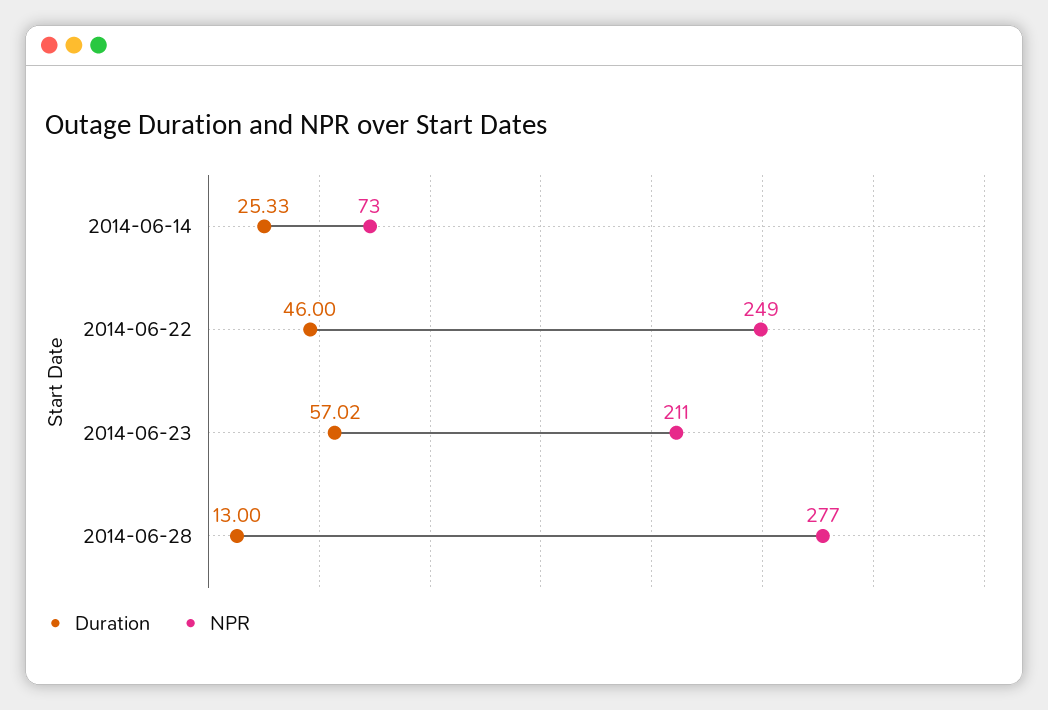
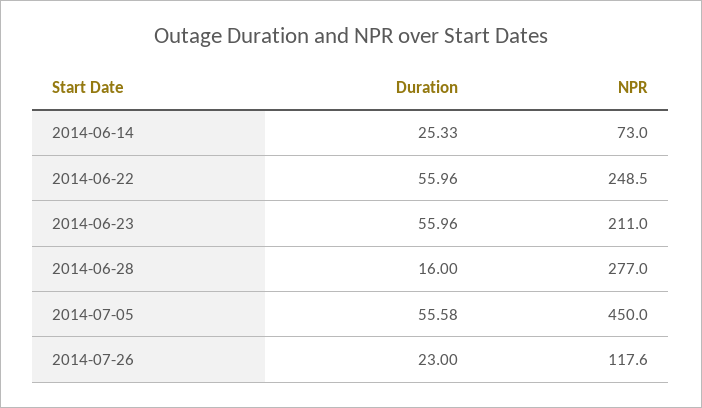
Duration, 2014-06-22: 46 -> 55.96
NPR, 2014-06-22: 249 -> 248.5
Duration, 2014-06-23: 57.02 -> 55.96
Duration, 2014-06-28: 13 -> 16
Duration, 2014-07-05: none -> 55.58
NPR, 2014-07-05: none -> 450
Duration, 2014-07-26: none -> 23
NPR, 2014-07-26: none -> 117.6

